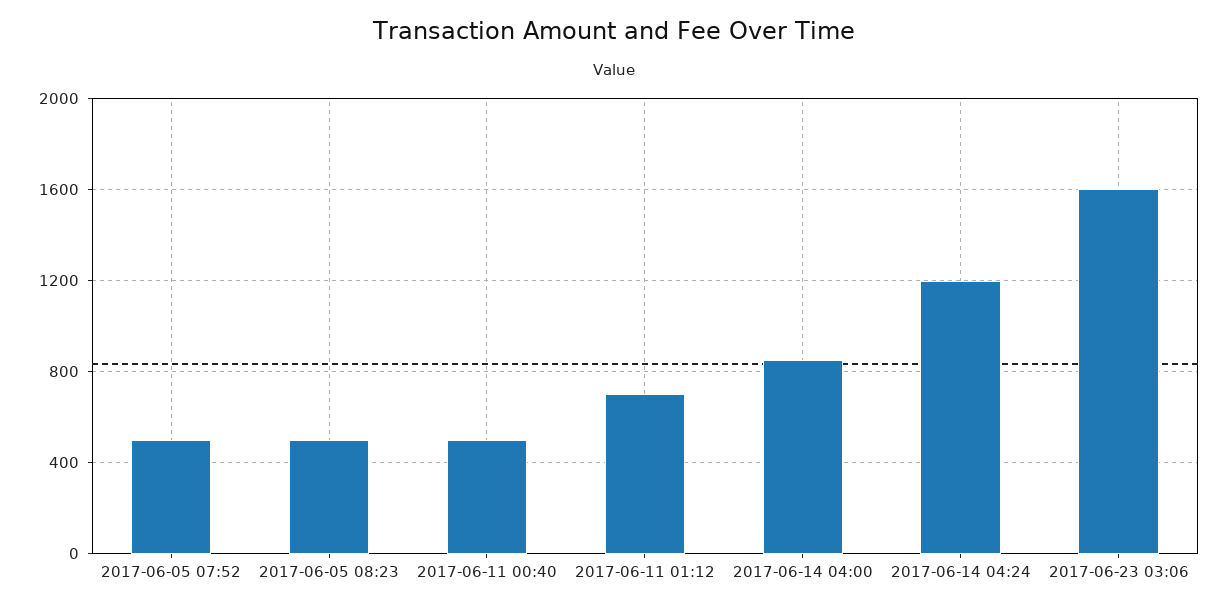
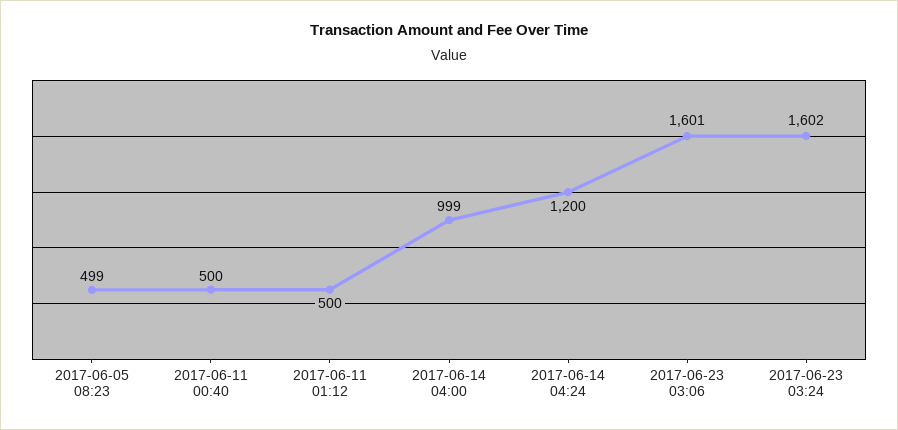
2017-06-05 07:52: 500 -> none
2017-06-11 01:12: 700 -> 500
2017-06-14 04:00: 850 -> 999
2017-06-23 03:24: none -> 1602

